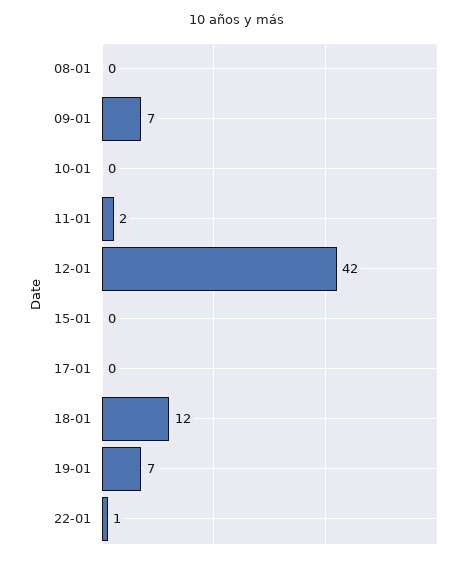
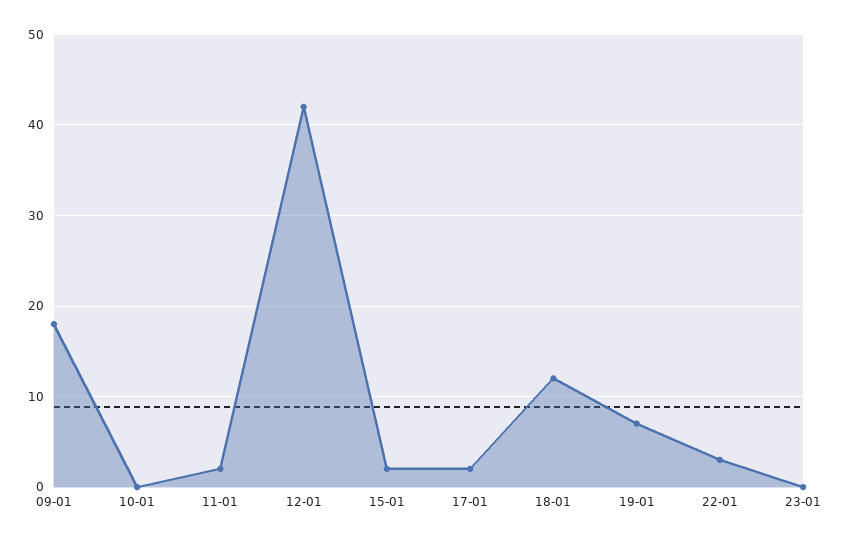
08-01: 0 -> none
09-01: 7 -> 18
15-01: 0 -> 2
17-01: 0 -> 2
22-01: 1 -> 3
23-01: none -> 0

